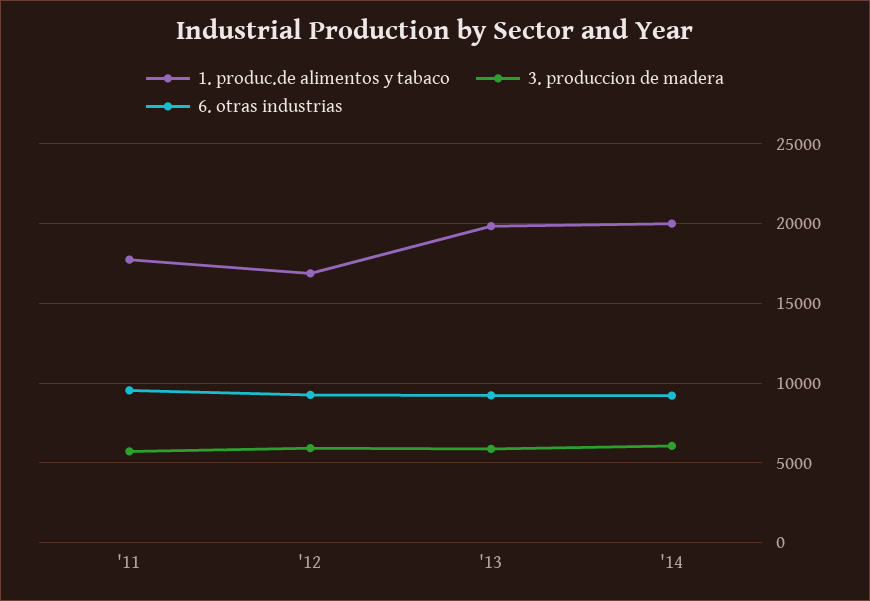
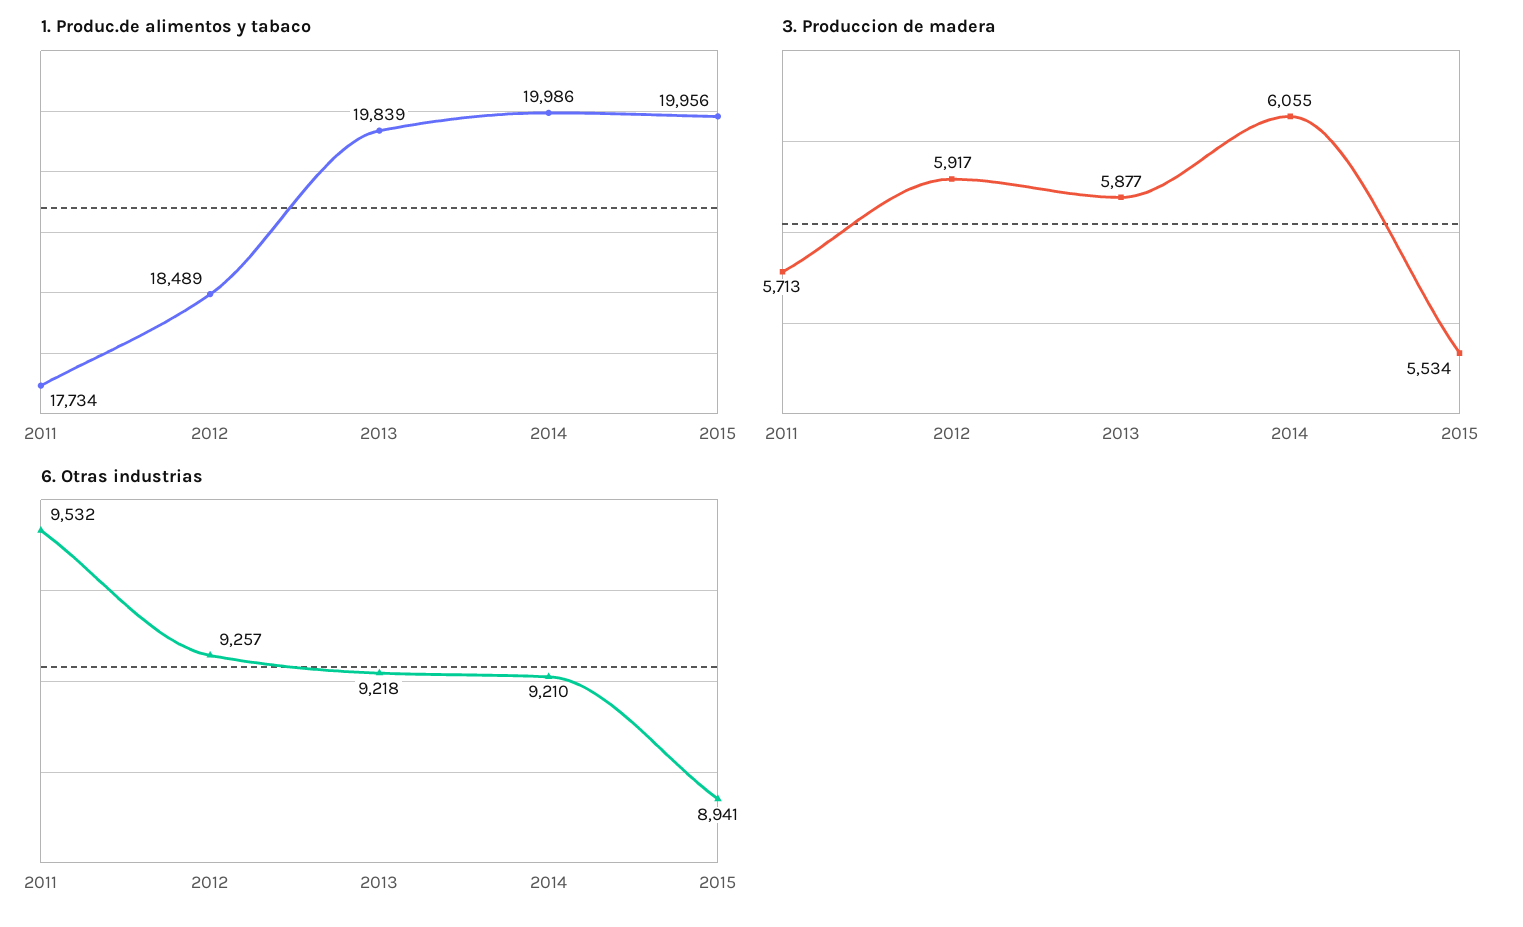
1. produc.de alimentos y tabaco, '12: 17000 -> 18489
1. produc.de alimentos y tabaco, 2015: none -> 19956
3. produccion de madera, 2015: none -> 5534
6. otras industrias, 2015: none -> 8941

